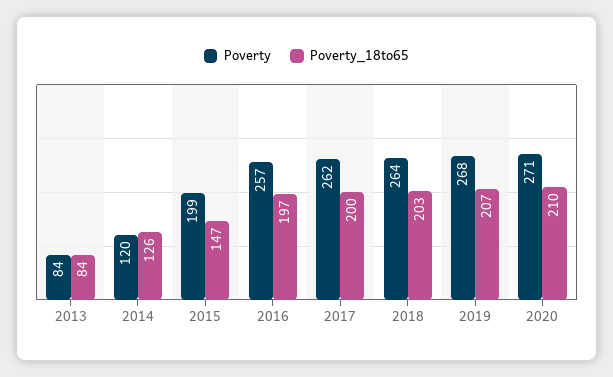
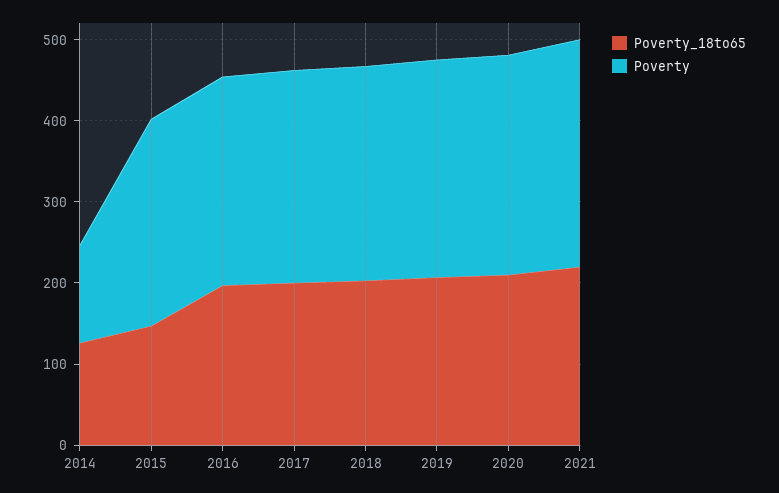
Poverty, 2013: 84 -> none
Poverty_18to65, 2013: 84 -> none
Poverty, 2015: 199 -> 260
Poverty_18to65, 2021: none -> 220
Poverty, 2021: none -> 280

